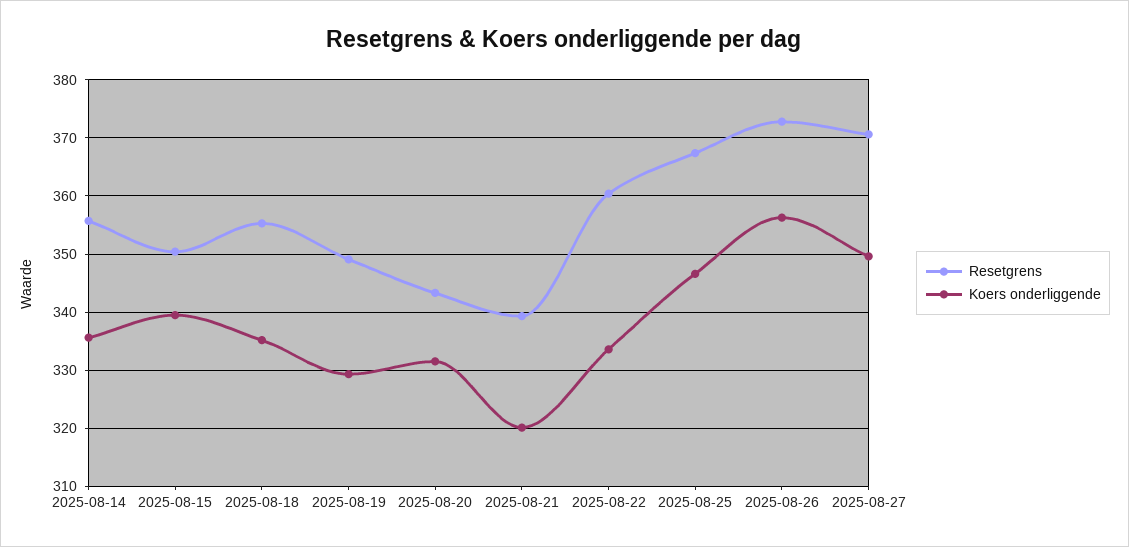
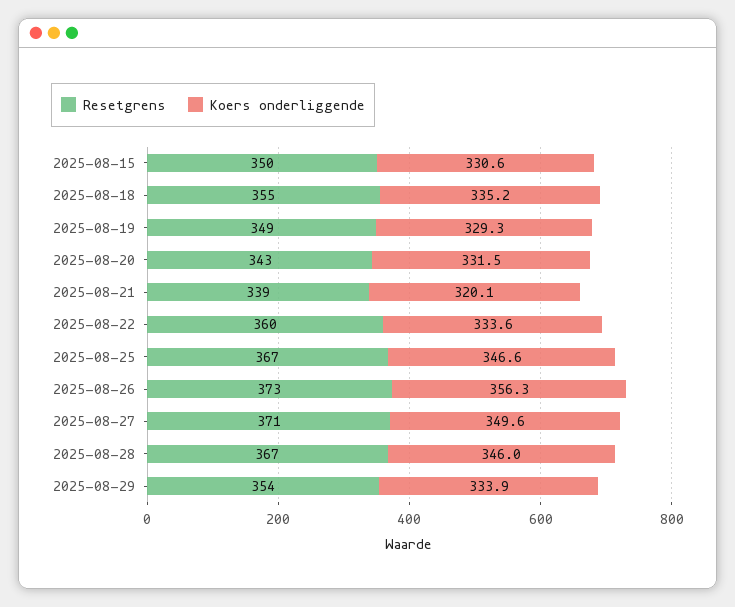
Resetgrens, 2025-08-14: 356 -> none
Koers onderliggende, 2025-08-14: 336 -> none
Koers onderliggende, 2025-08-15: 340 -> 330.6
Resetgrens, 2025-08-28: none -> 367
Koers onderliggende, 2025-08-28: none -> 346
Resetgrens, 2025-08-29: none -> 354
Koers onderliggende, 2025-08-29: none -> 333.9

